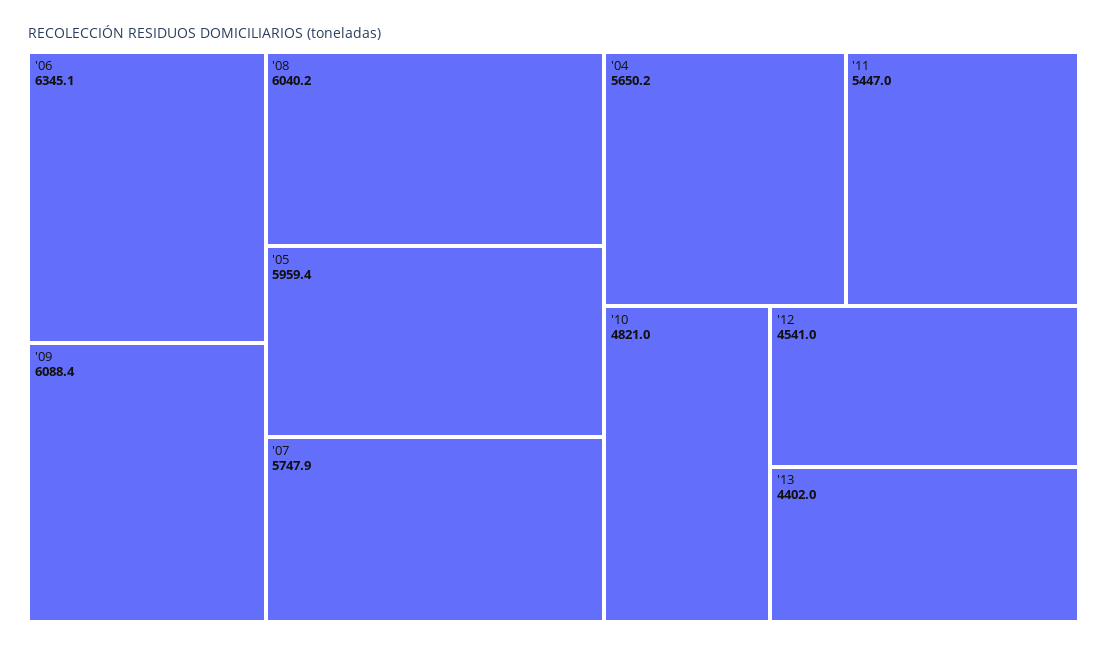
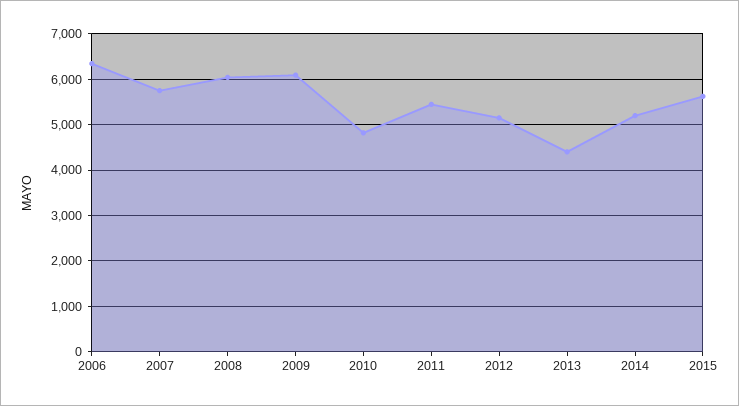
'05: 5959.4 -> none
'04: 5650.2 -> none
'12: 4541 -> 5200
2014: none -> 5200
2015: none -> 5600

